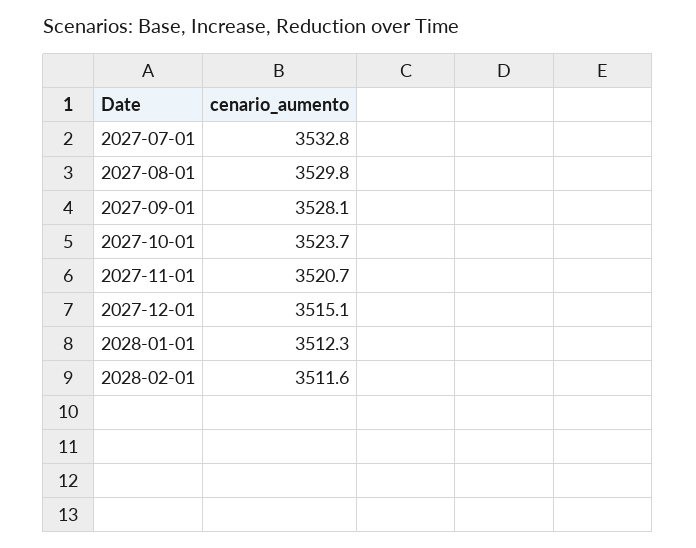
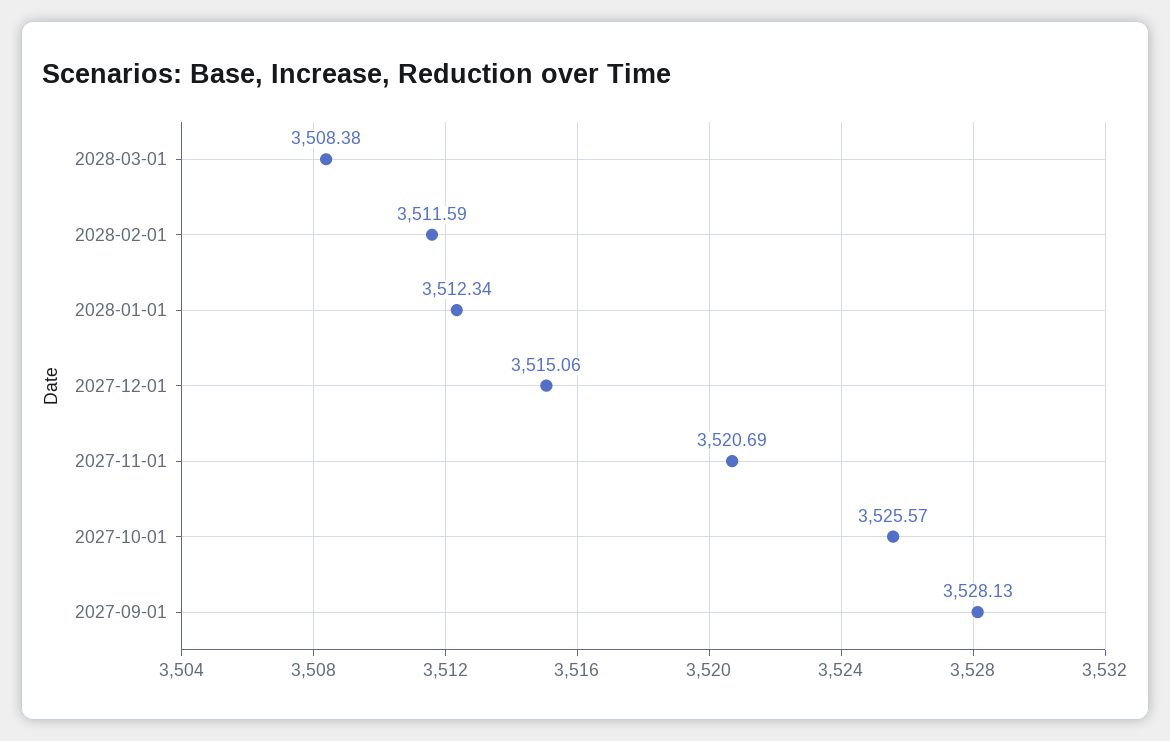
2027-07-01: 3532.8 -> none
2027-08-01: 3529.8 -> none
2027-10-01: 3523.7 -> 3525.57
2028-03-01: none -> 3508.38

